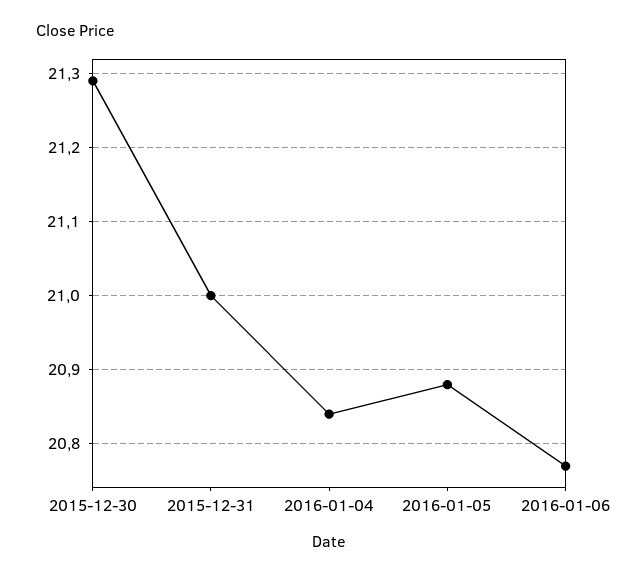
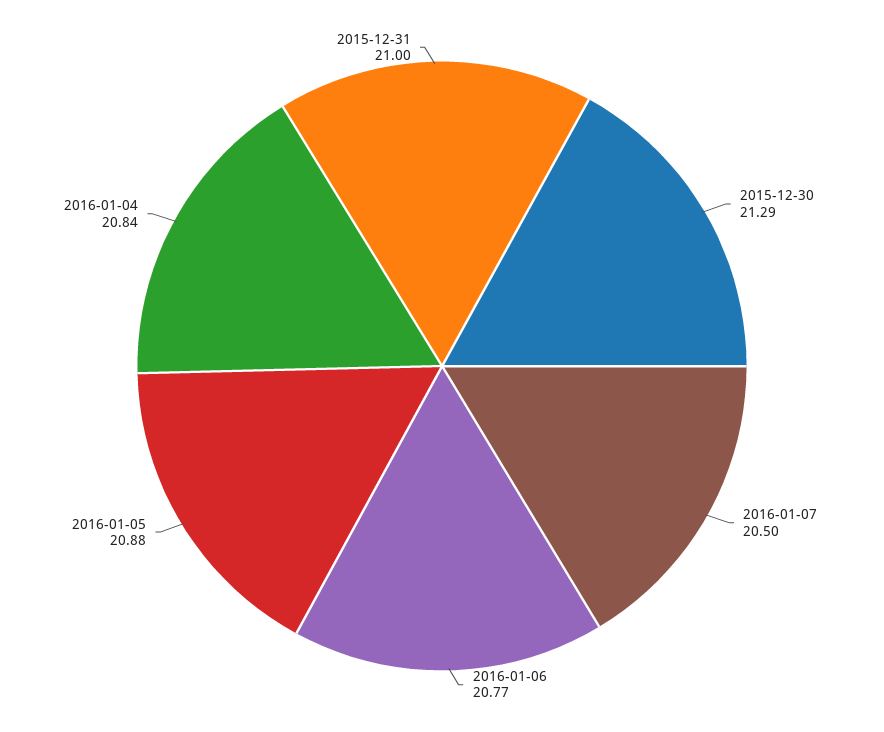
2016-01-07: none -> 20.5

